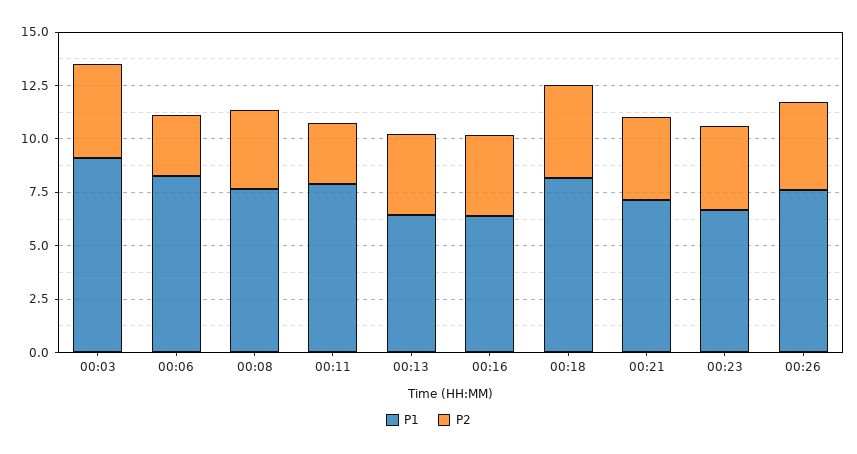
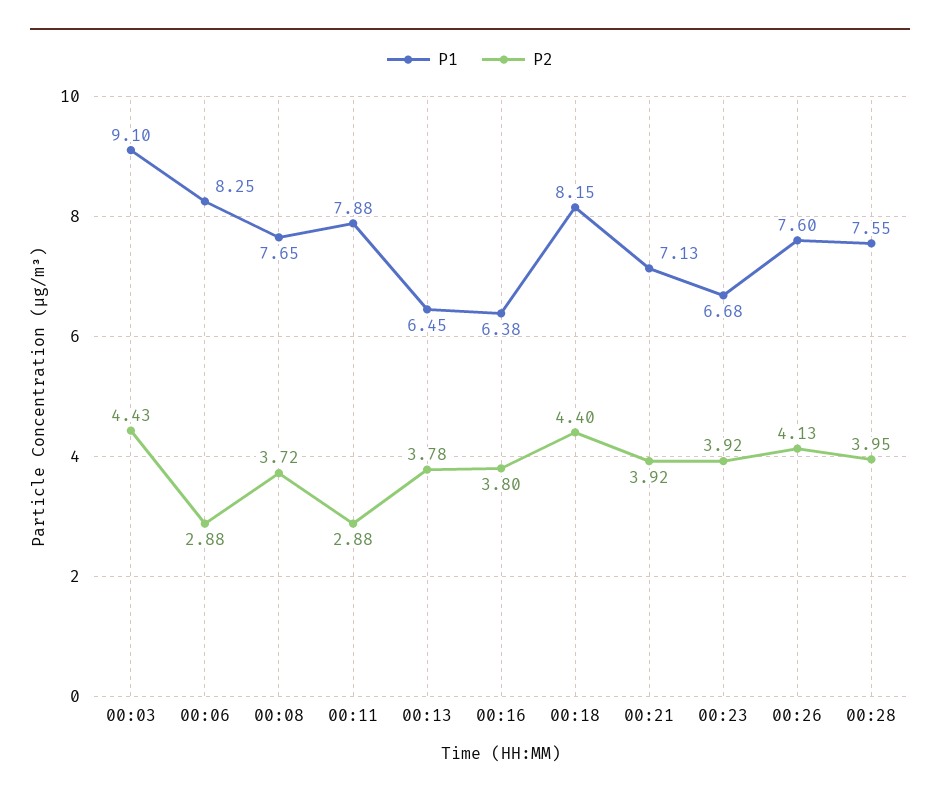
P1, 00:28: none -> 7.55
P2, 00:28: none -> 3.95

